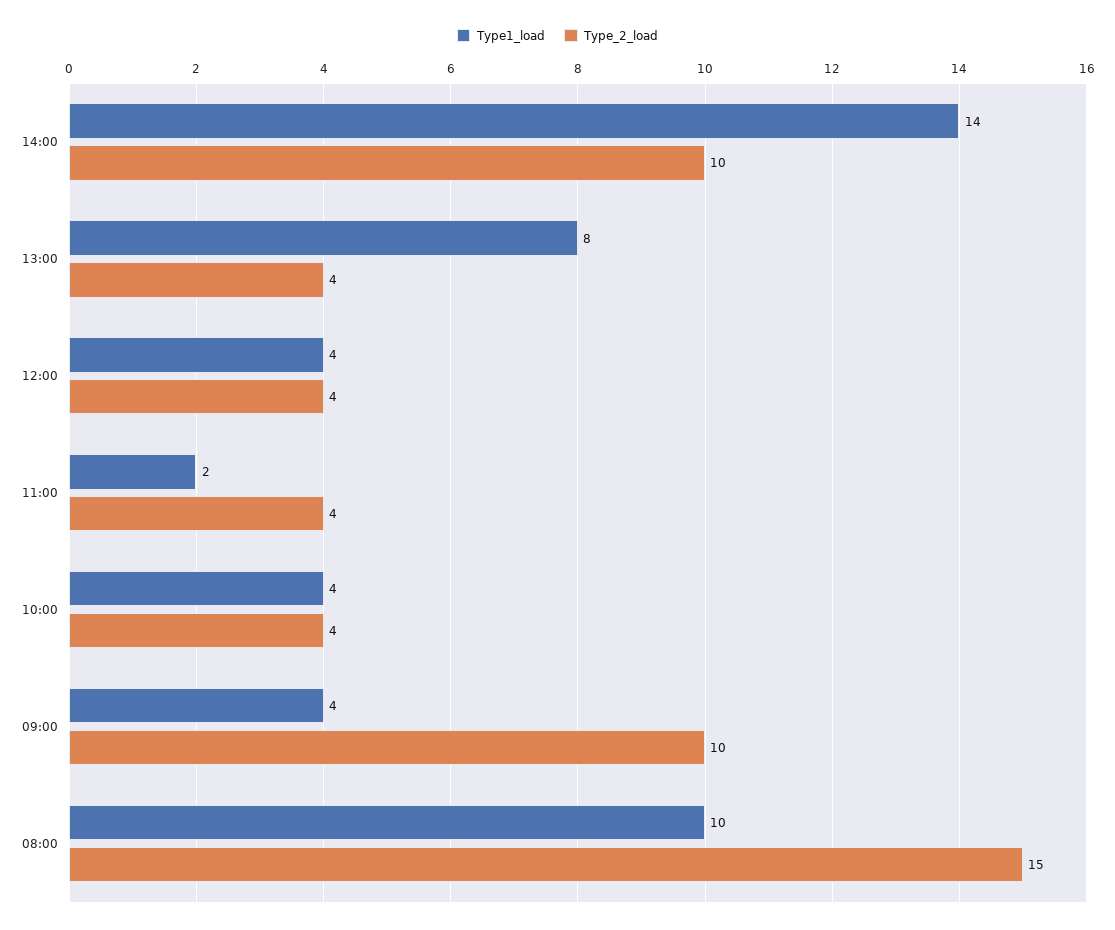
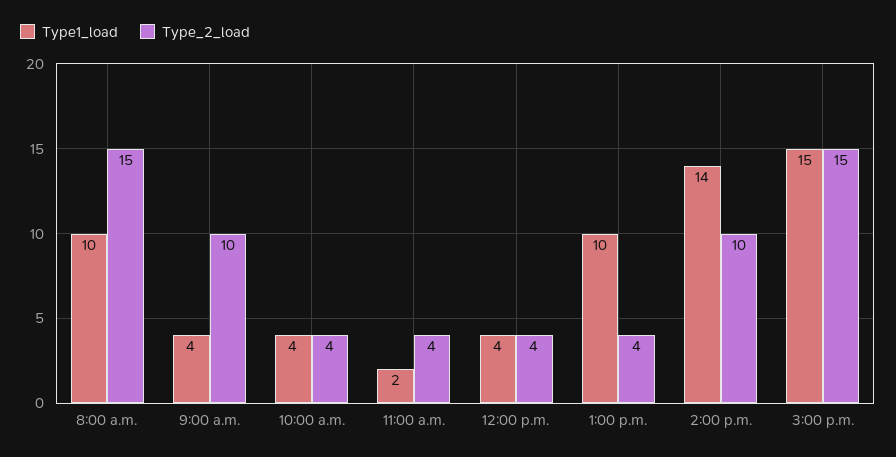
Type1_load, 13:00: 8 -> 10
Type1_load, 3:00 p.m.: none -> 15
Type_2_load, 3:00 p.m.: none -> 15

